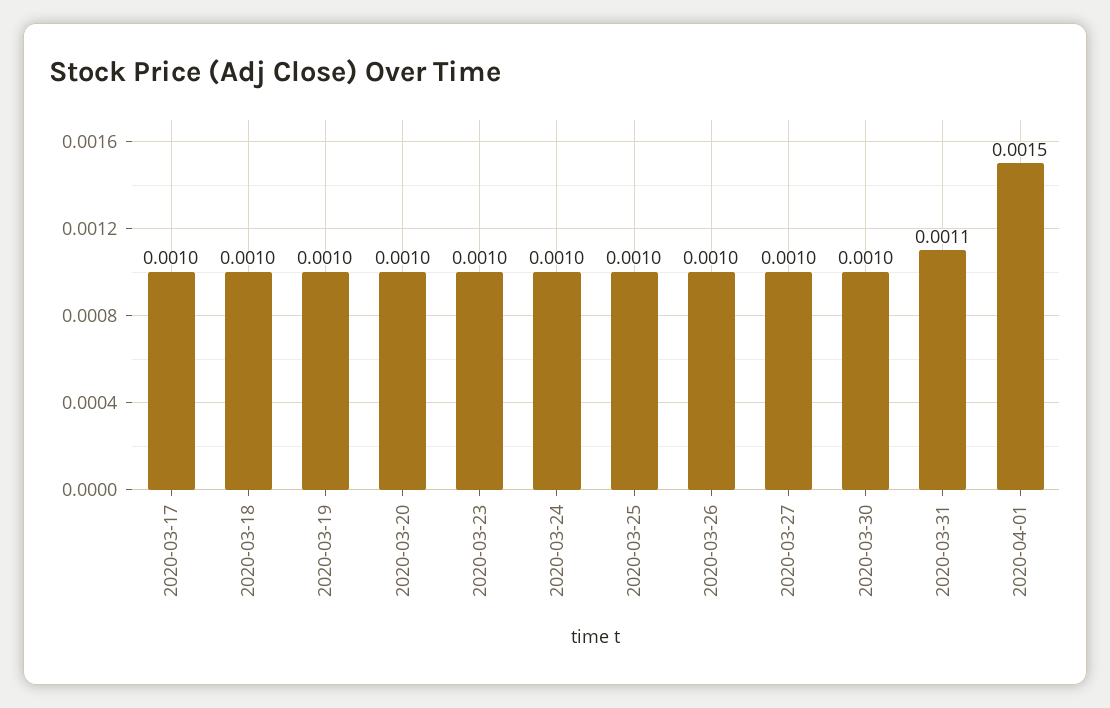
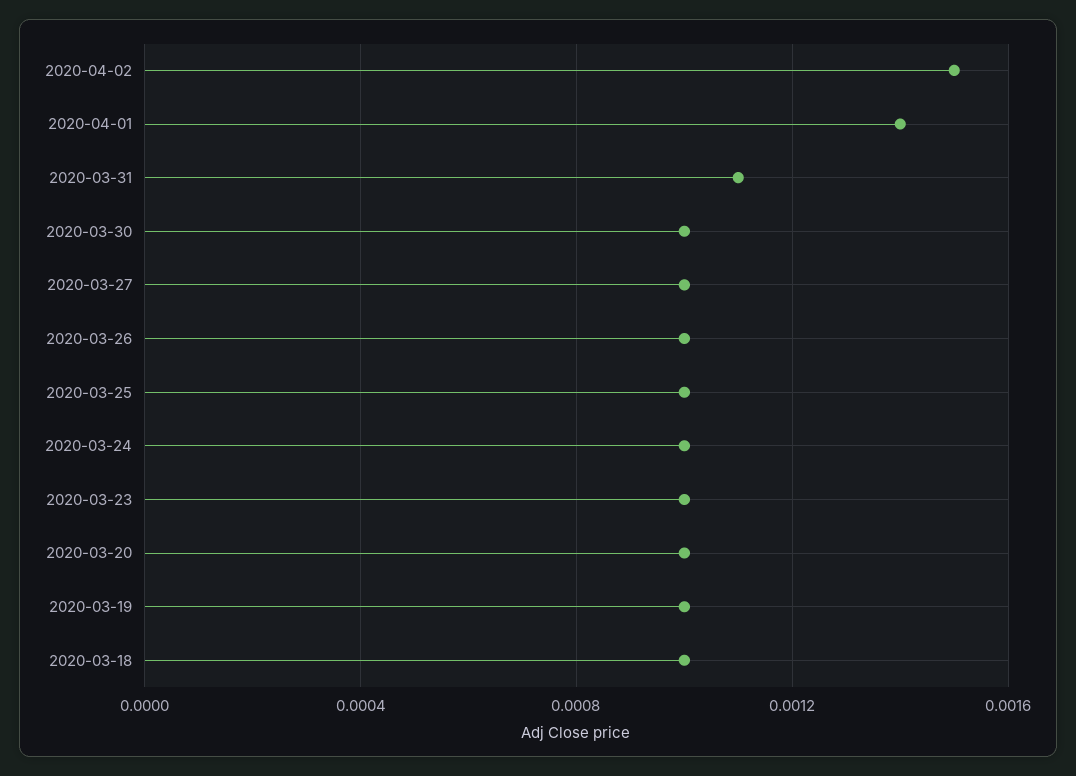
2020-03-17: 0.001 -> none
2020-04-01: 0.0015 -> 0.0014
2020-04-02: none -> 0.0015

